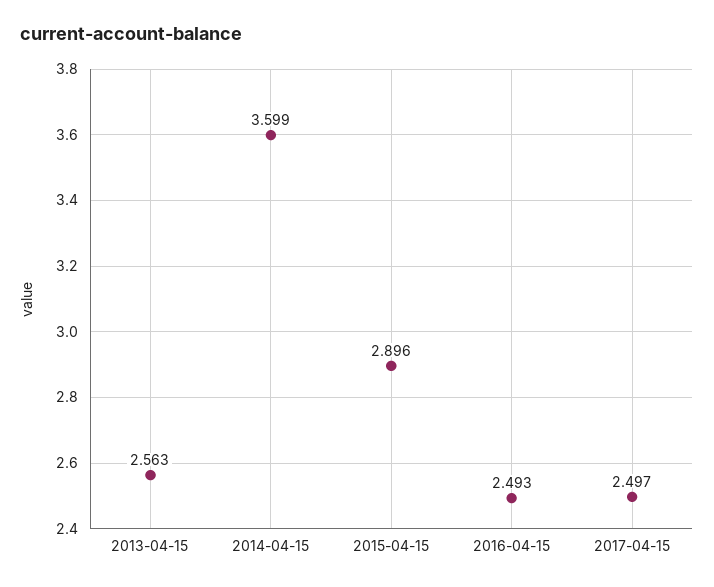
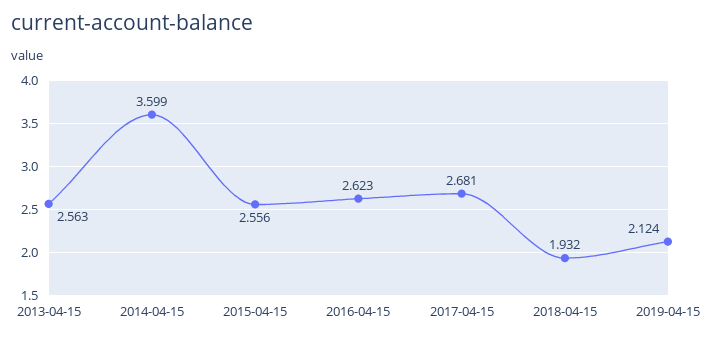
2015-04-15: 2.896 -> 2.556
2016-04-15: 2.493 -> 2.623
2017-04-15: 2.497 -> 2.681
2018-04-15: none -> 1.932
2019-04-15: none -> 2.124

